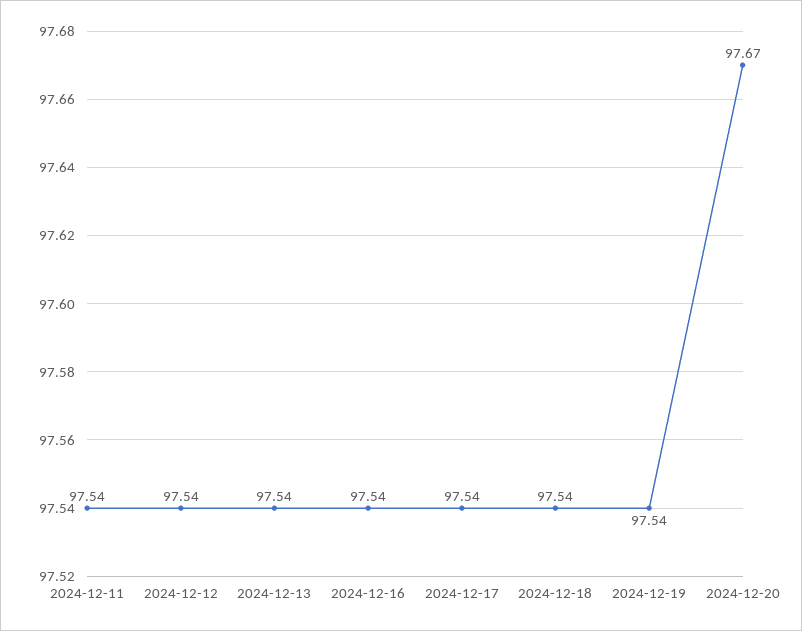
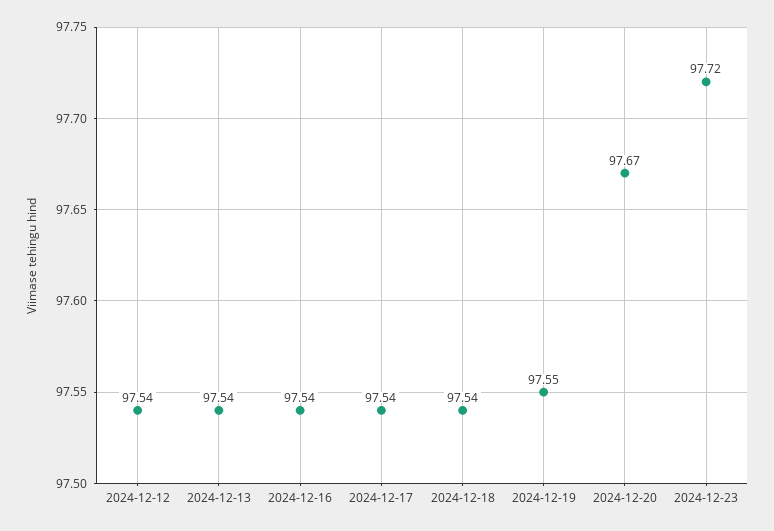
2024-12-11: 97.54 -> none
2024-12-19: 97.54 -> 97.55
2024-12-23: none -> 97.72

